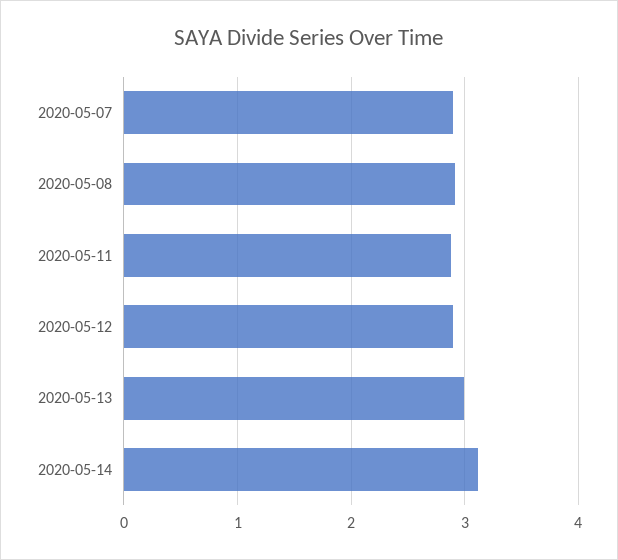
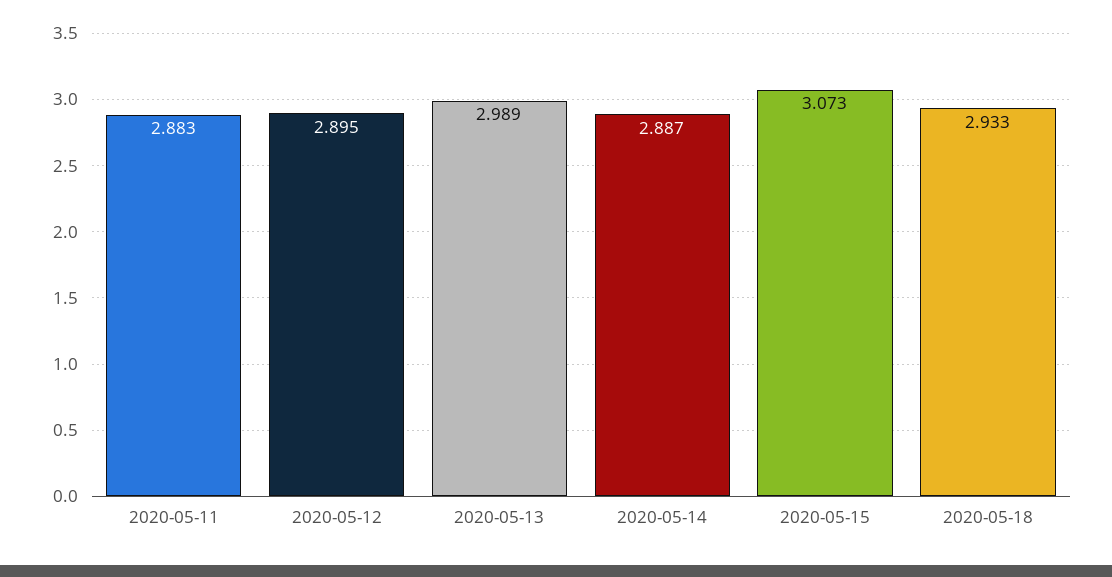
2020-05-07: 2.9 -> none
2020-05-08: 2.9 -> none
2020-05-14: 3.1 -> 2.887
2020-05-15: none -> 3.073
2020-05-18: none -> 2.933

